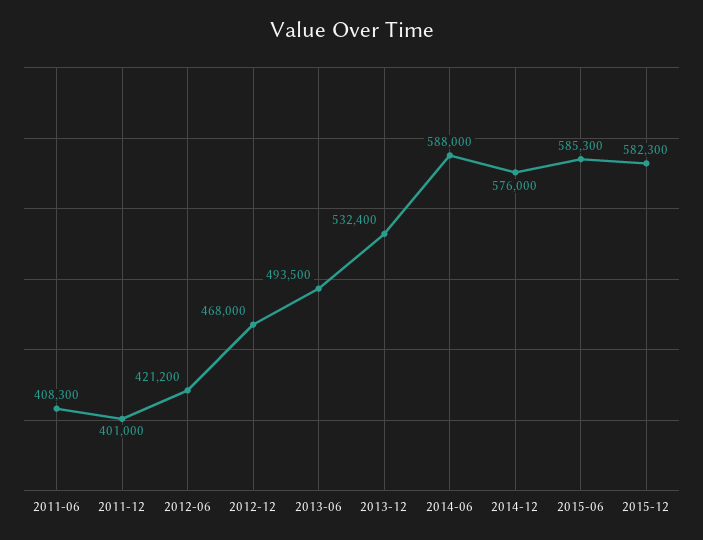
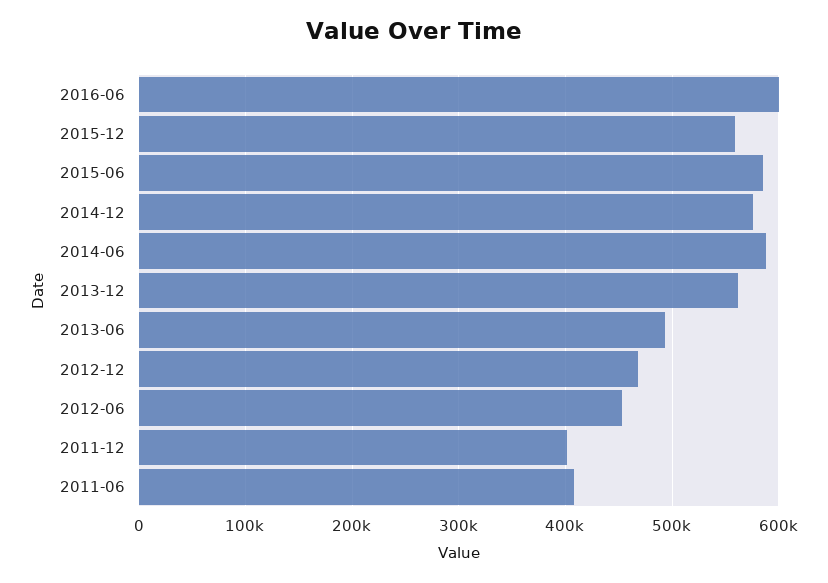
2012-06: 421200 -> 450000
2013-12: 532400 -> 560000
2015-12: 582300 -> 560000
2016-06: none -> 600000

